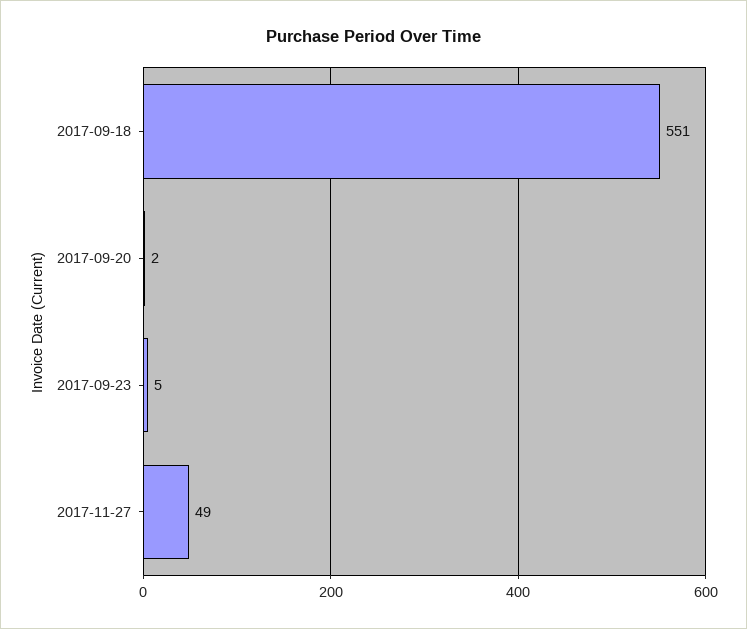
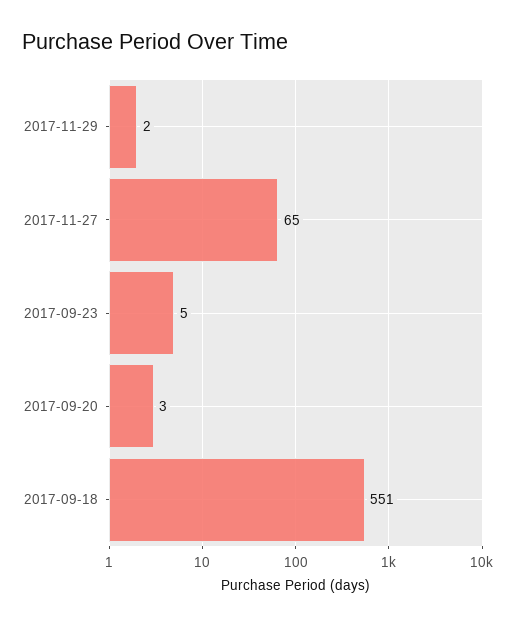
2017-09-20: 2 -> 3
2017-11-27: 49 -> 65
2017-11-29: none -> 2

